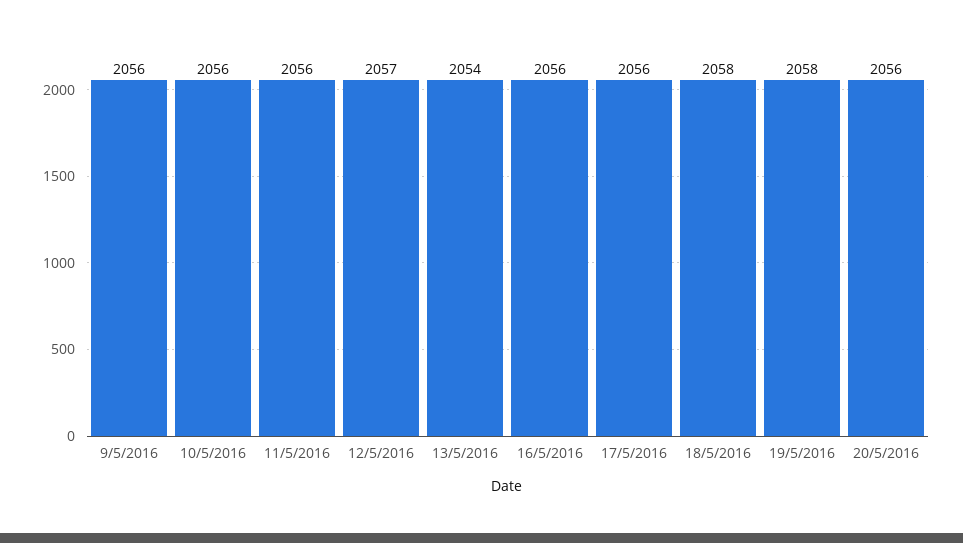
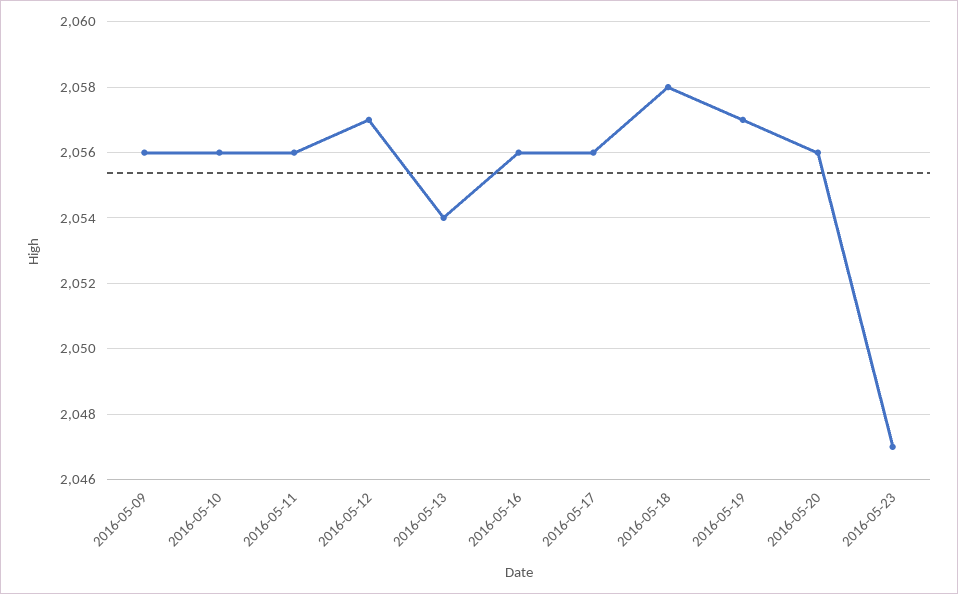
19/5/2016: 2058 -> 2057
2016-05-23: none -> 2047

